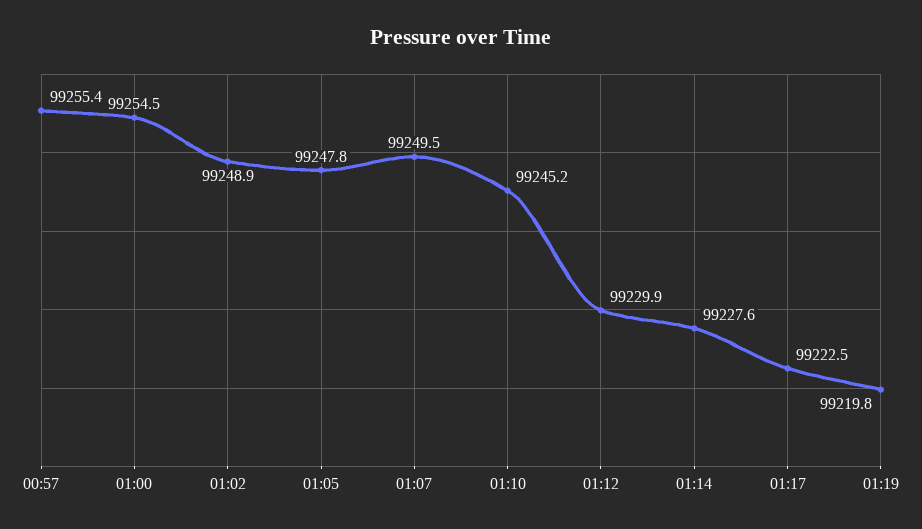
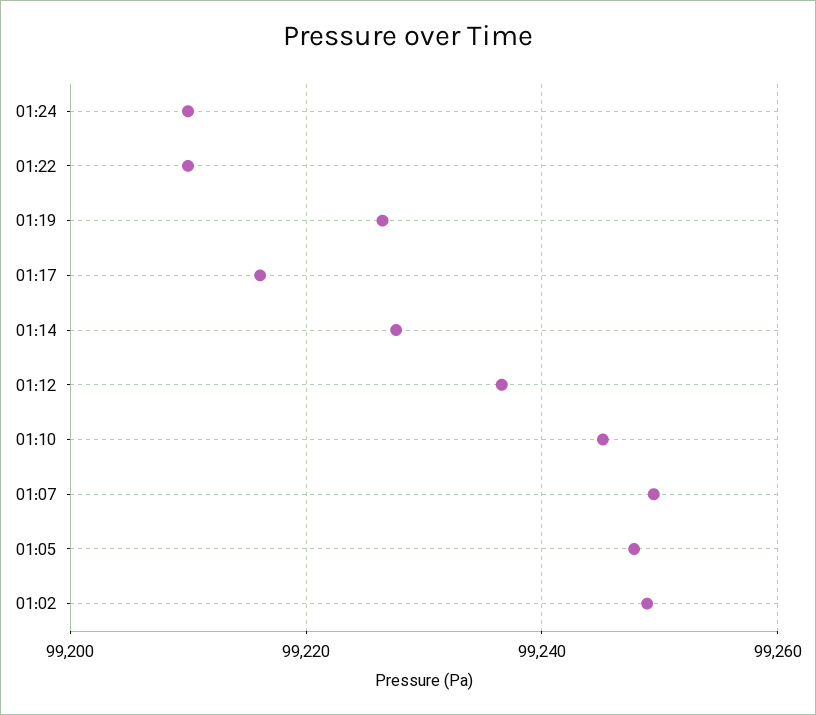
00:57: 99255.4 -> none
01:00: 99254.5 -> none
01:12: 99229.9 -> 99236
01:17: 99222.5 -> 99216
01:19: 99219.8 -> 99226
01:24: none -> 99210
01:22: none -> 99210

